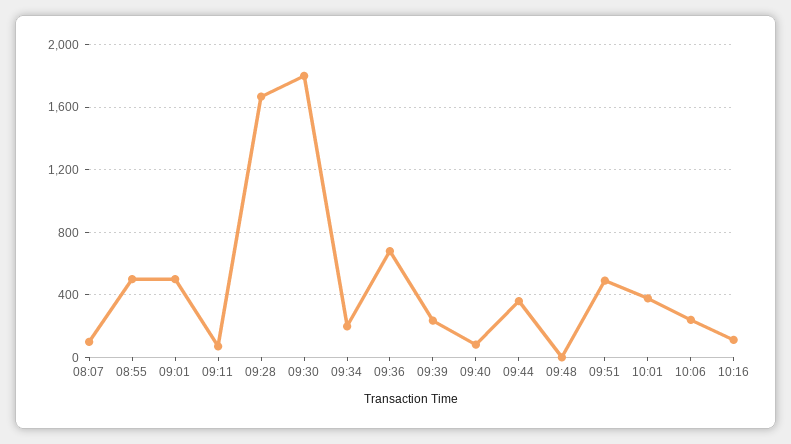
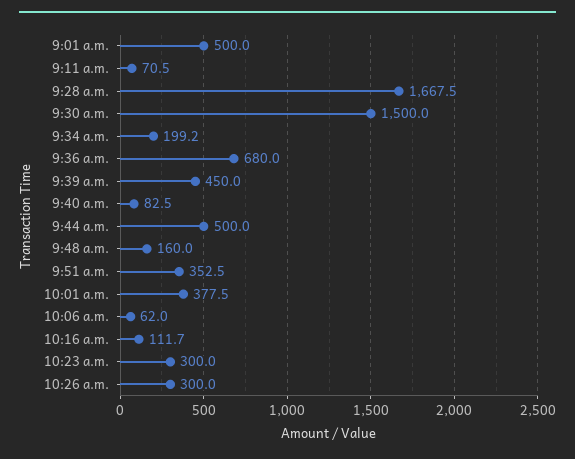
08:07: 100 -> none
08:55: 500 -> none
09:30: 1800 -> 1500
09:39: 250 -> 450
09:44: 350 -> 500
09:48: 0 -> 160
09:51: 500 -> 352.5
10:06: 250 -> 62
10:23 a.m.: none -> 300
10:26 a.m.: none -> 300

